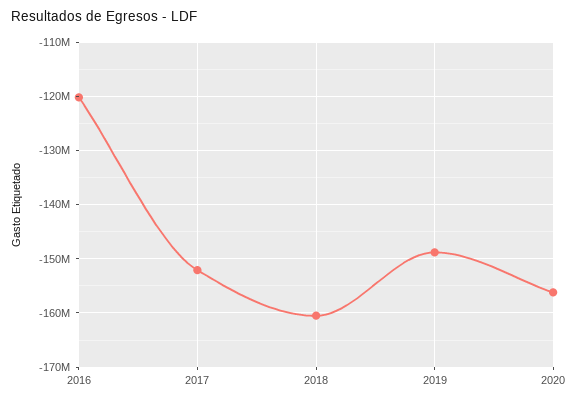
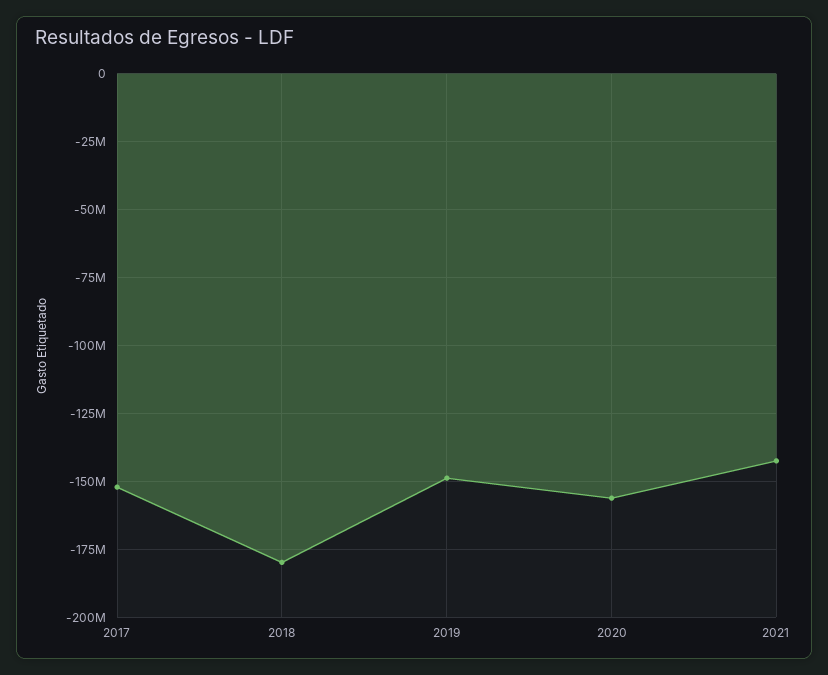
2016: -120000000 -> none
2018: -160000000 -> -180000000
2021: none -> -142500000

